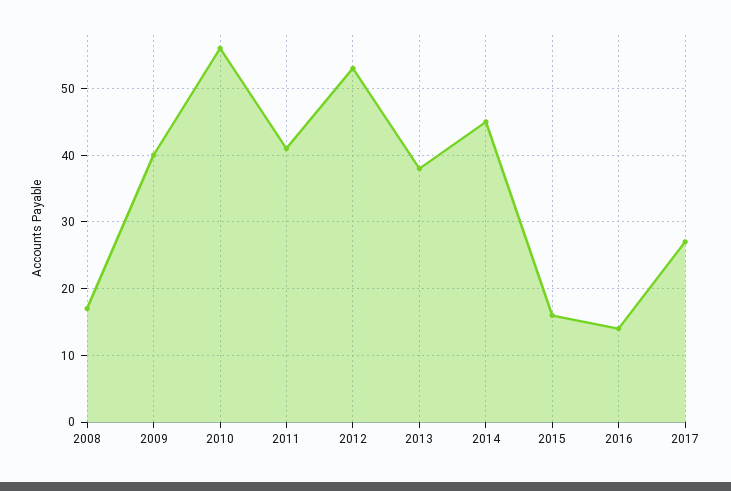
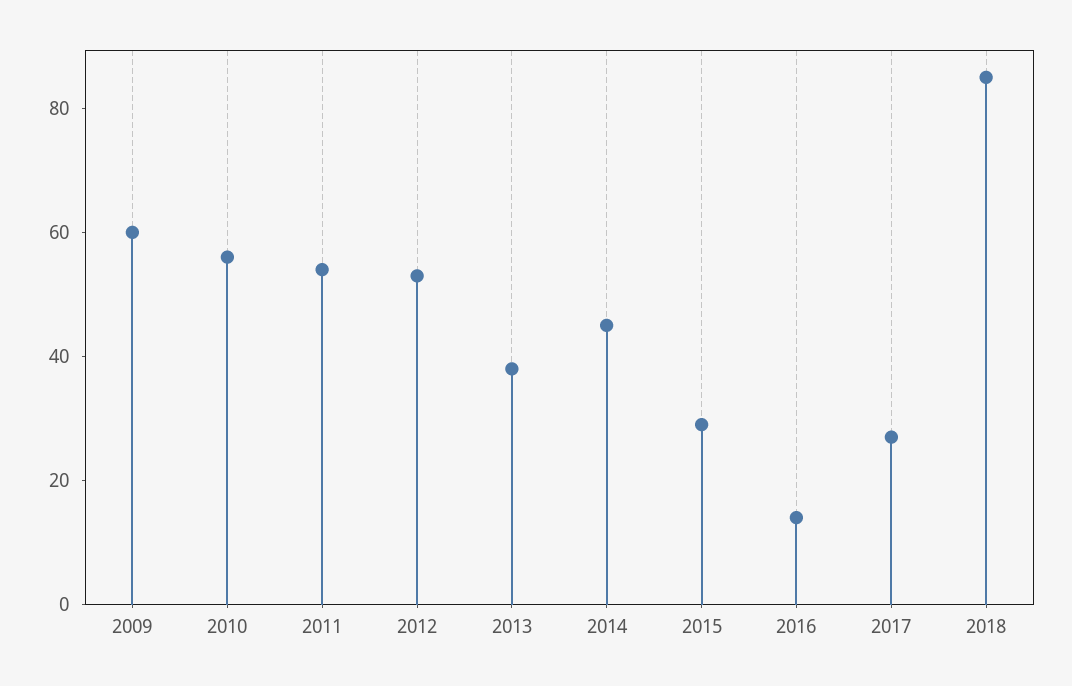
2008: 17 -> none
2009: 40 -> 60
2011: 41 -> 55
2015: 16 -> 30
2018: none -> 85

